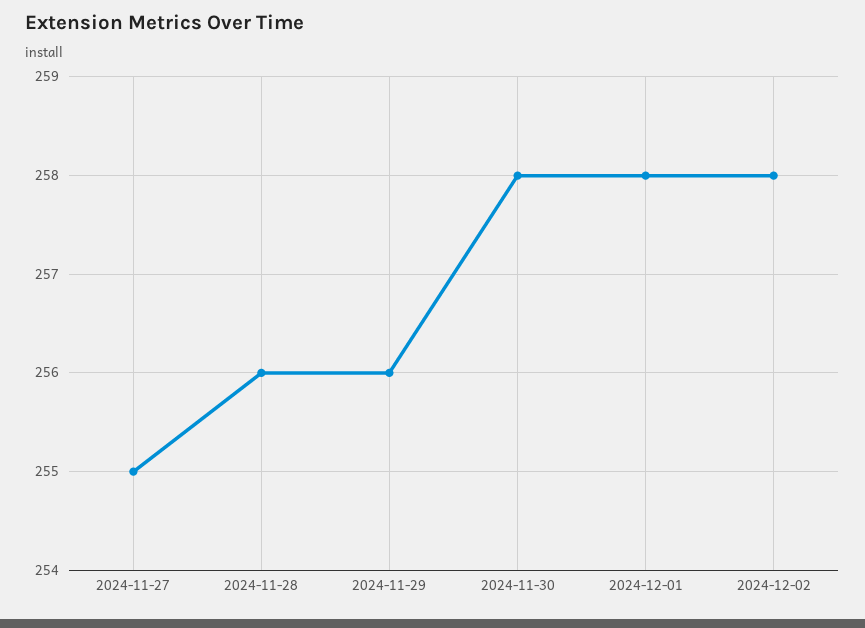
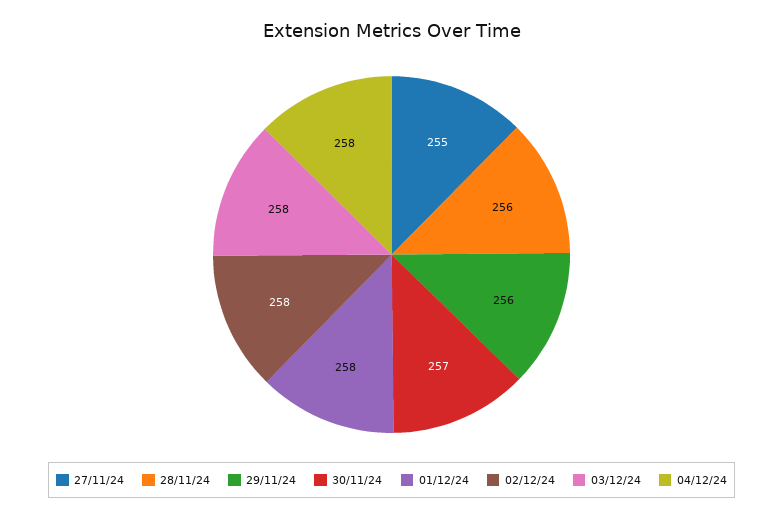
2024-11-30: 258 -> 257
03/12/24: none -> 258
04/12/24: none -> 258

